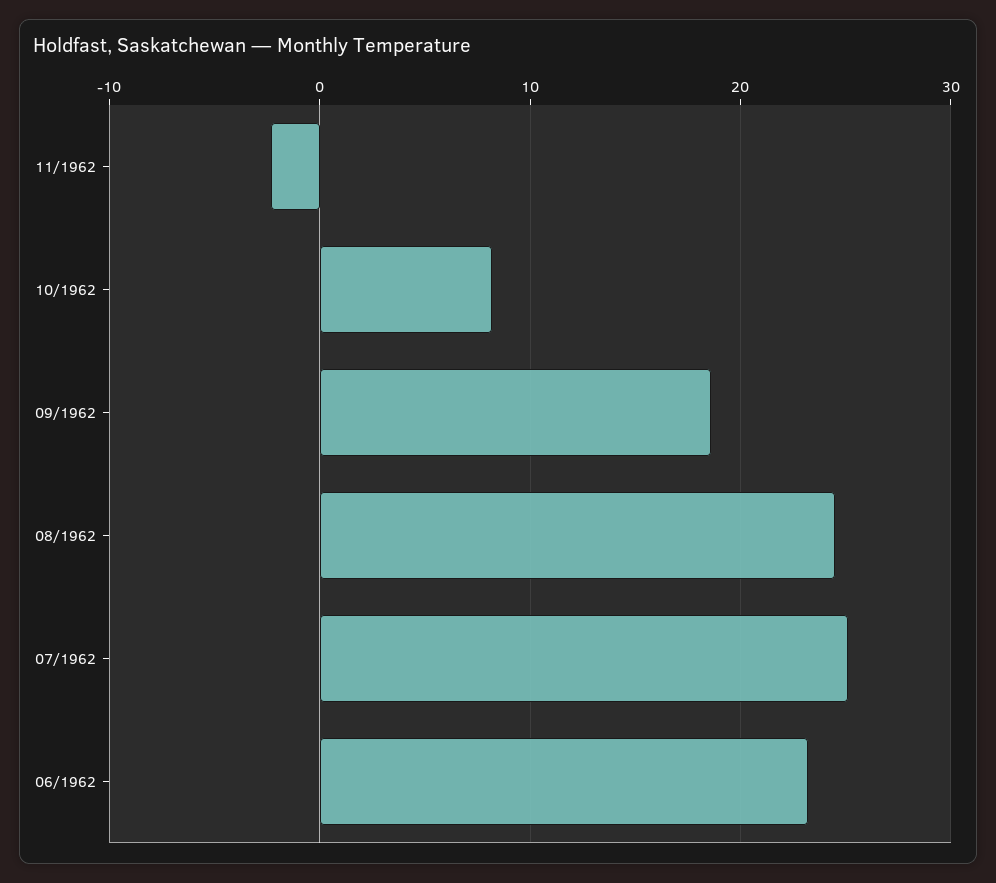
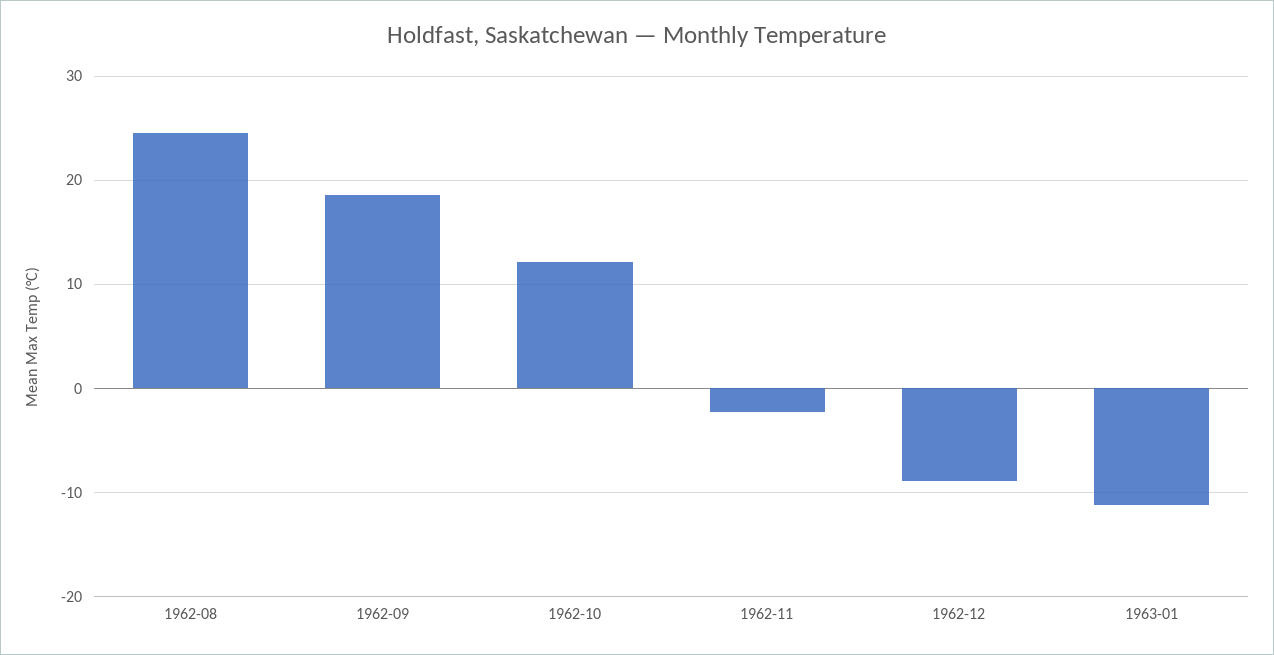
10/1962: 8 -> 12
07/1962: 25 -> none
06/1962: 23 -> none
1962-12: none -> -9
1963-01: none -> -11

